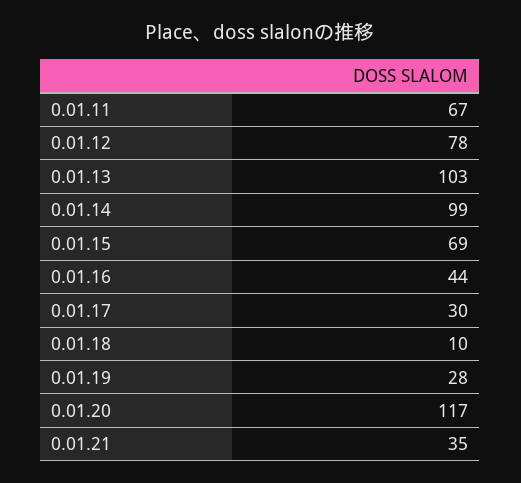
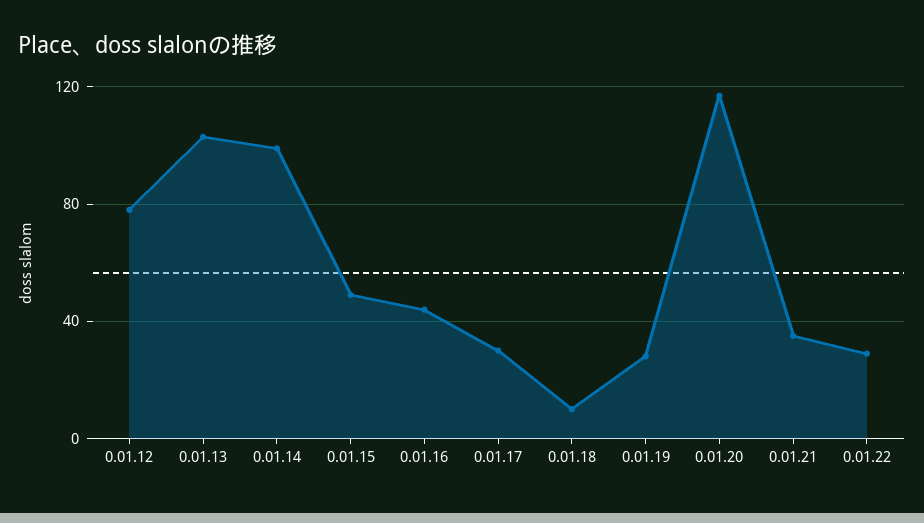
0.01.11: 67 -> none
0.01.15: 69 -> 50
0.01.22: none -> 30

